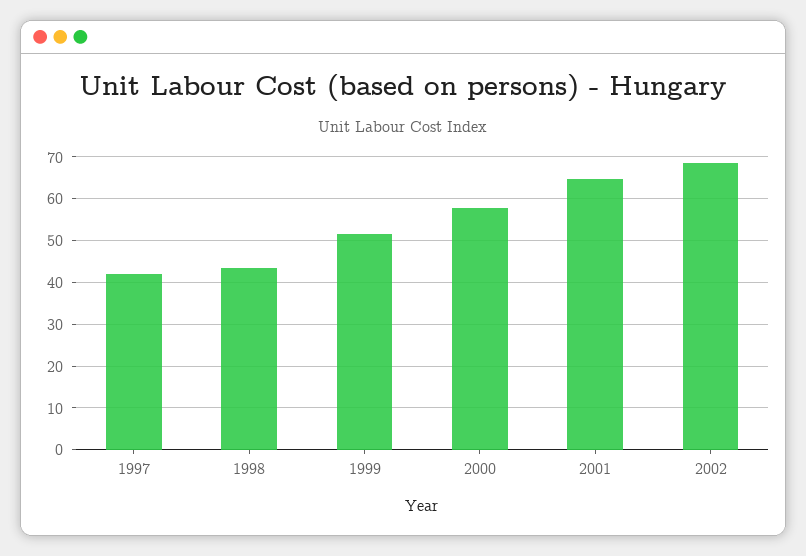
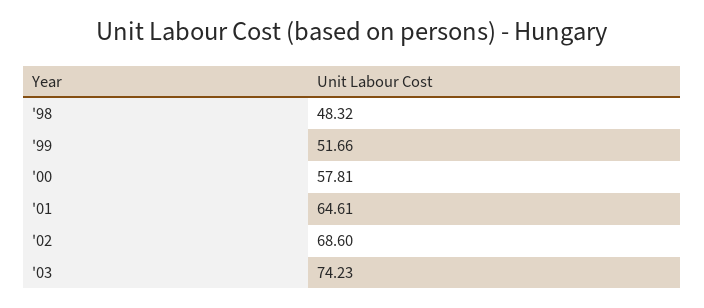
1997: 42 -> none
1998: 44 -> 48.32
'03: none -> 74.23

